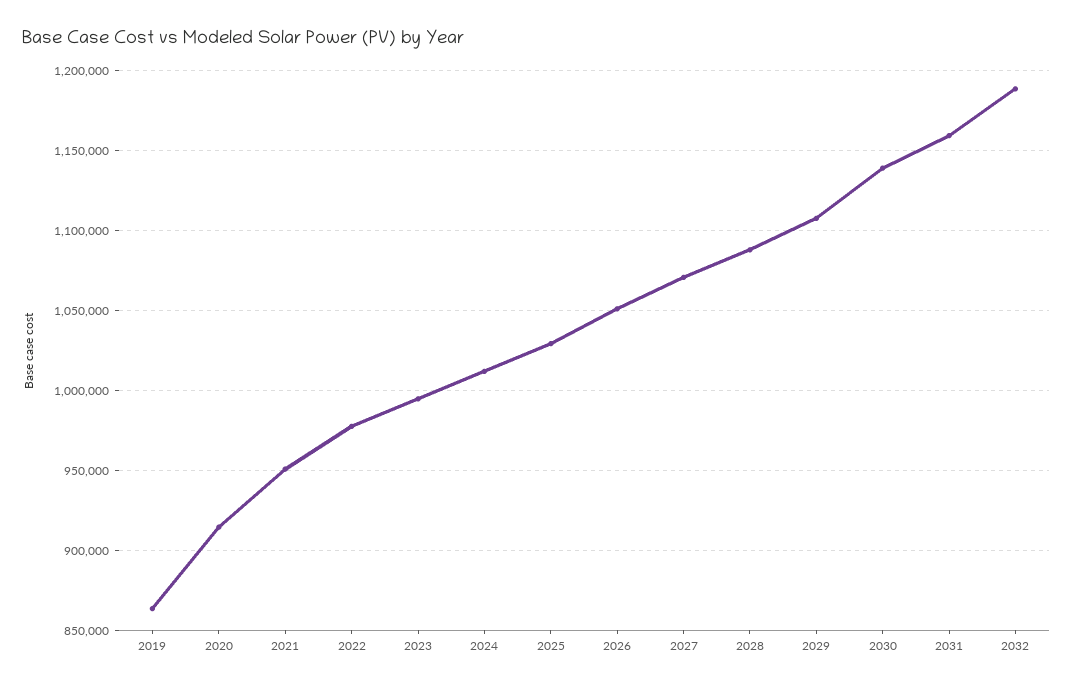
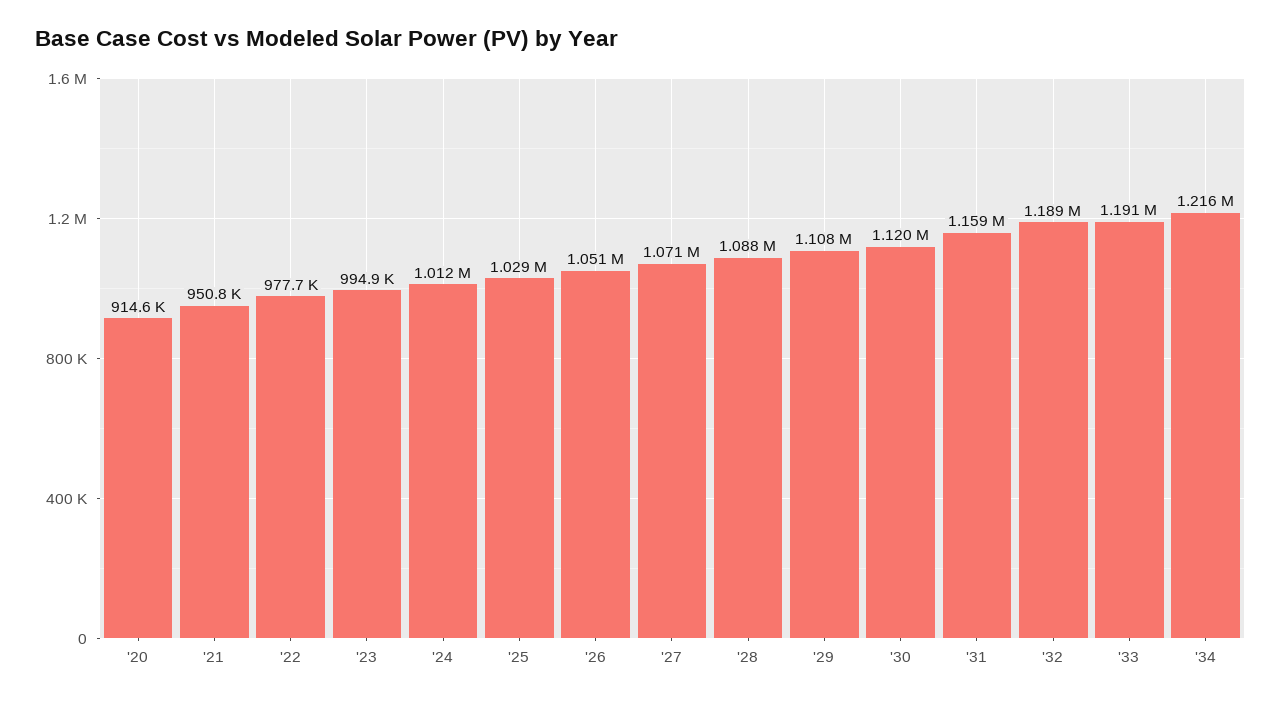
2019: 865000 -> none
2030: 1140000 -> 1120000
'33: none -> 1191000
'34: none -> 1216000

